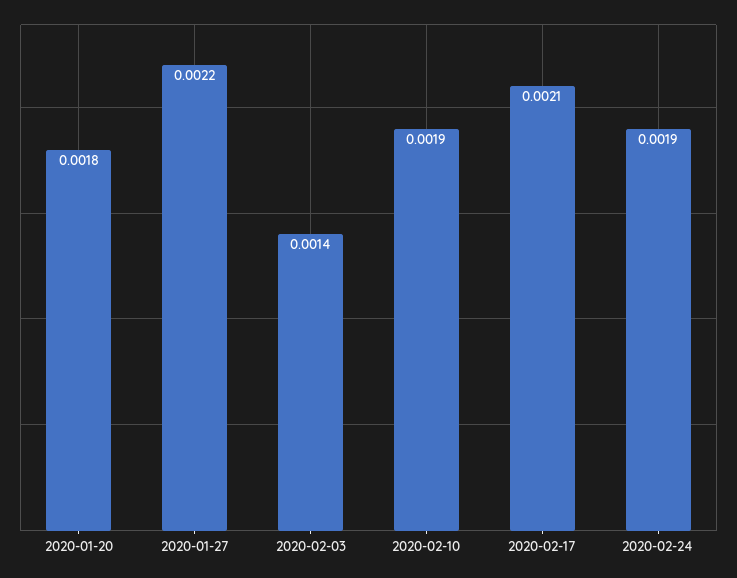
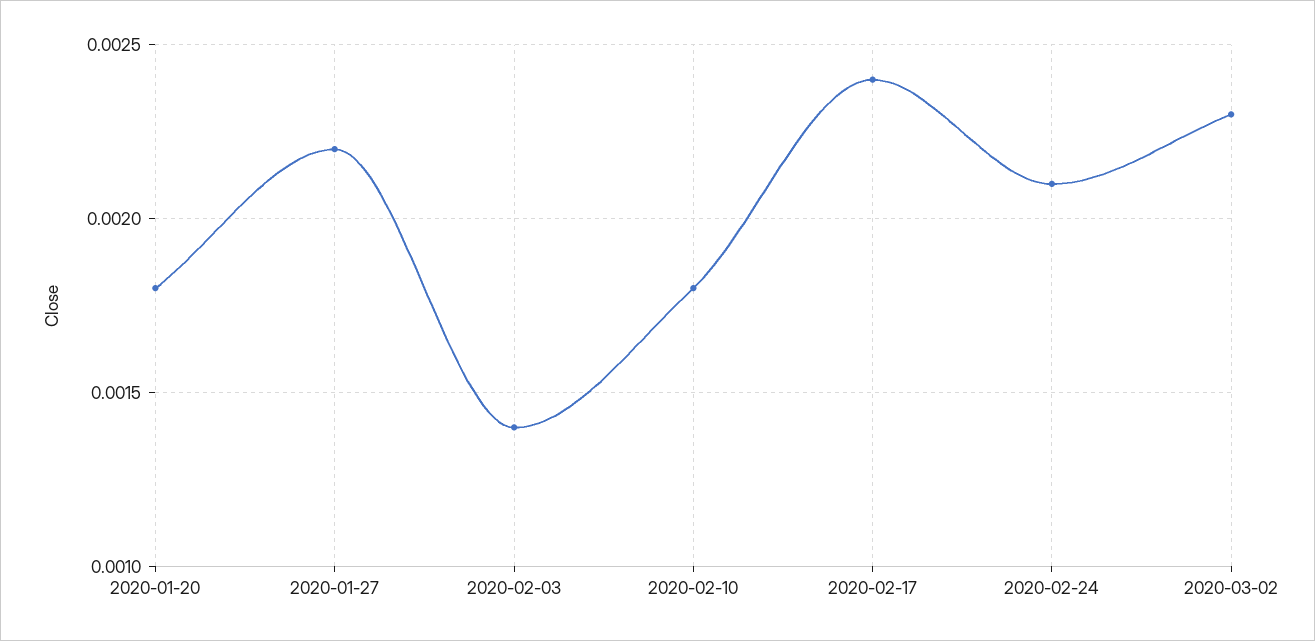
2020-02-10: 0.0019 -> 0.0018
2020-02-17: 0.0021 -> 0.0024
2020-02-24: 0.0019 -> 0.0021
2020-03-02: none -> 0.0023

